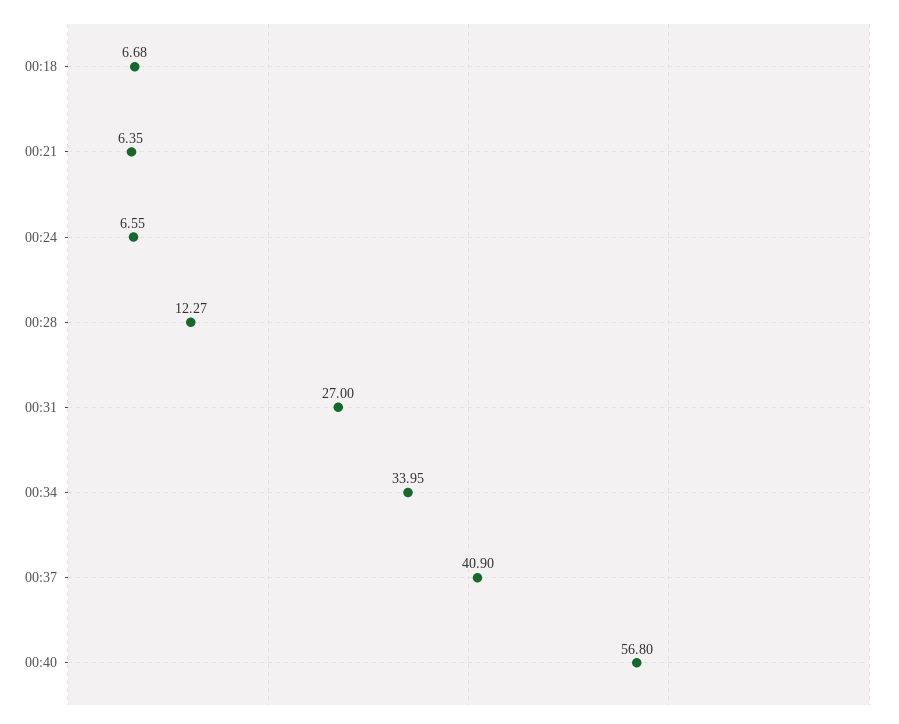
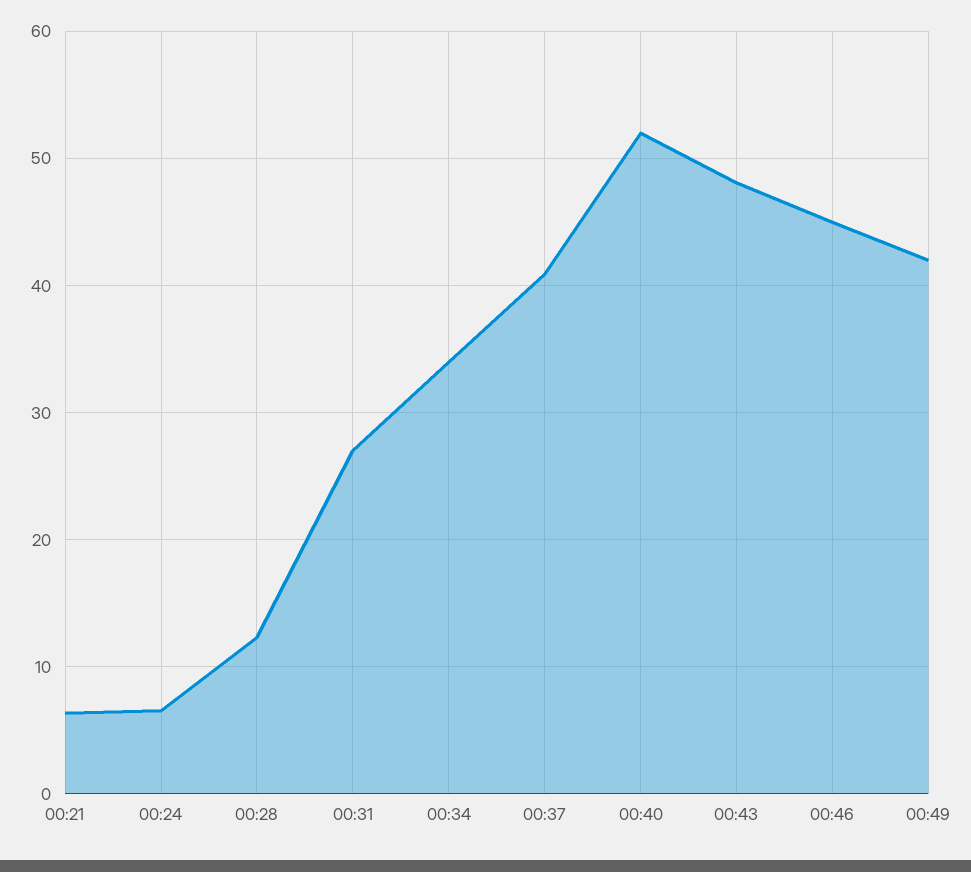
00:18: 6.68 -> none
00:40: 56.8 -> 52
00:43: none -> 48
00:46: none -> 45
00:49: none -> 42

